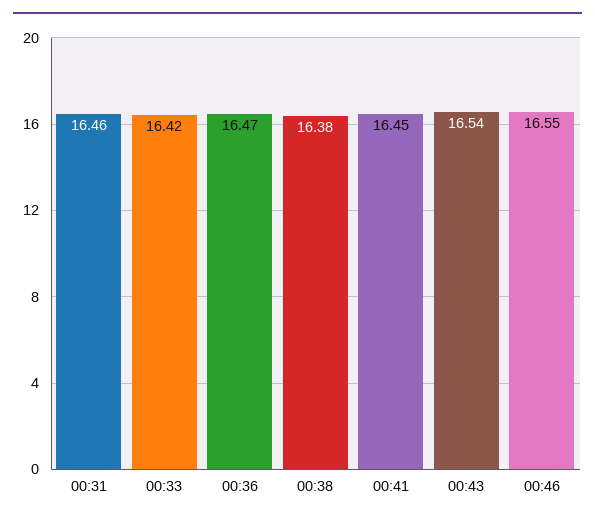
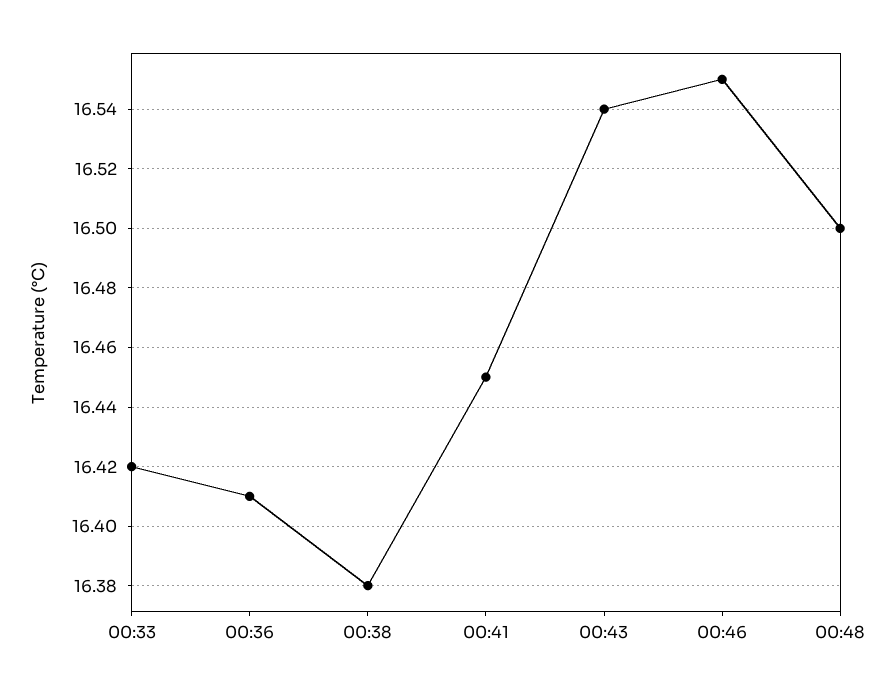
00:31: 16.46 -> none
00:36: 16.47 -> 16.41
00:48: none -> 16.5

